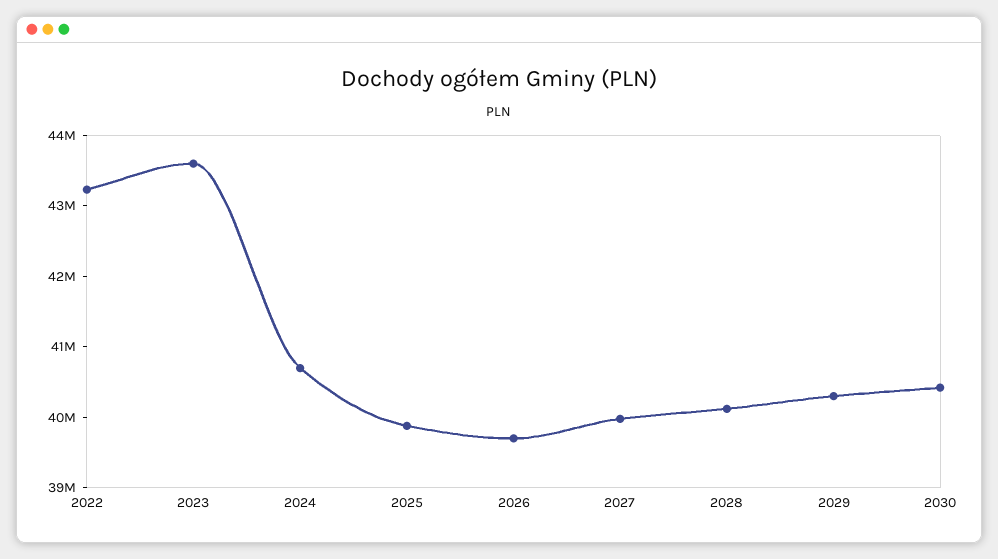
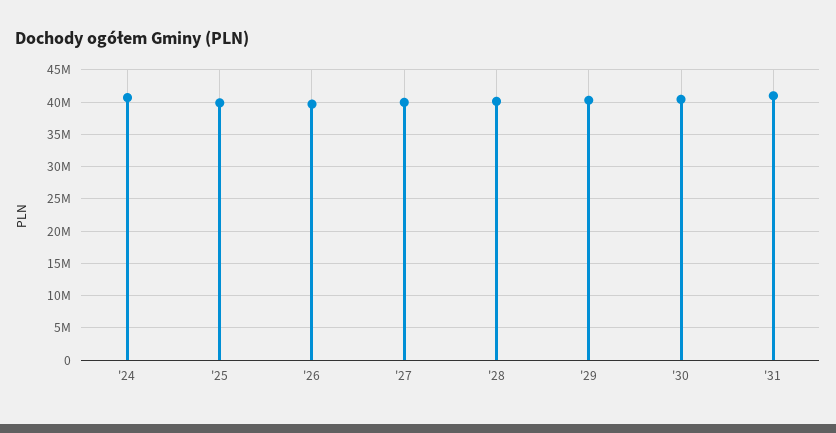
2022: 43200000 -> none
2023: 43600000 -> none
'31: none -> 41000000

